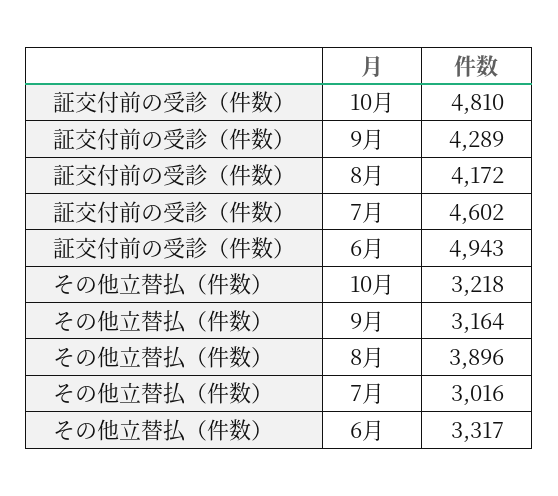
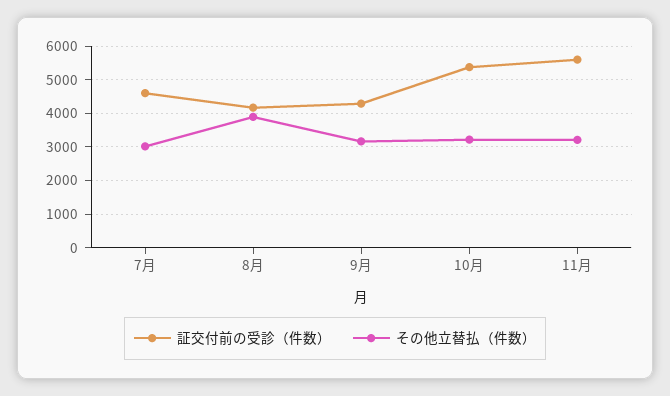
証交付前の受診（件数）, 10月: 4810 -> 5400
証交付前の受診（件数）, 6月: 4943 -> none
その他立替払（件数）, 6月: 3317 -> none
証交付前の受診（件数）, 11月: none -> 5600
その他立替払（件数）, 11月: none -> 3200

